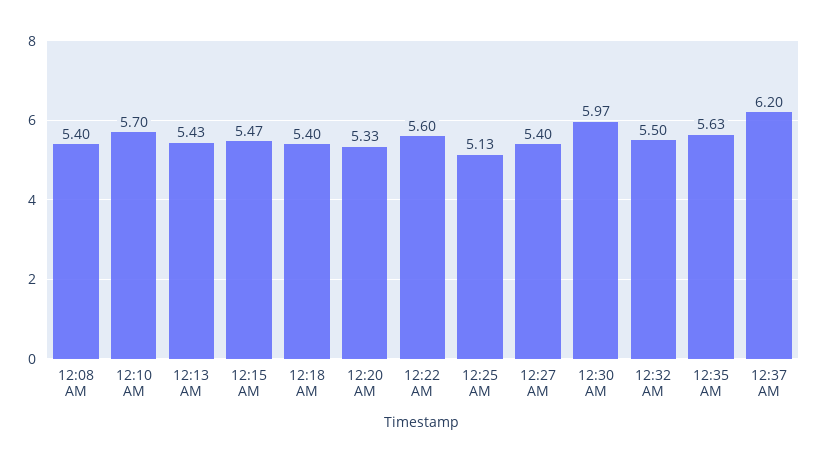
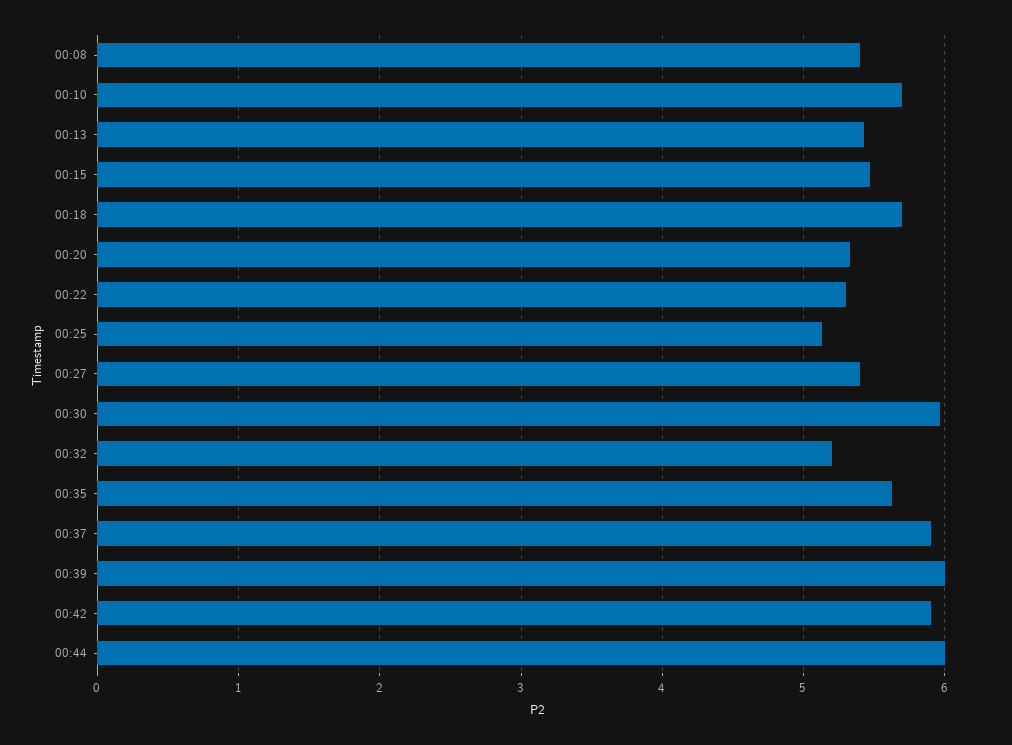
12:18 AM: 5.4 -> 5.7
12:22 AM: 5.6 -> 5.3
12:32 AM: 5.5 -> 5.2
12:37 AM: 6.2 -> 5.9
00:39: none -> 6
00:42: none -> 5.9
00:44: none -> 6

